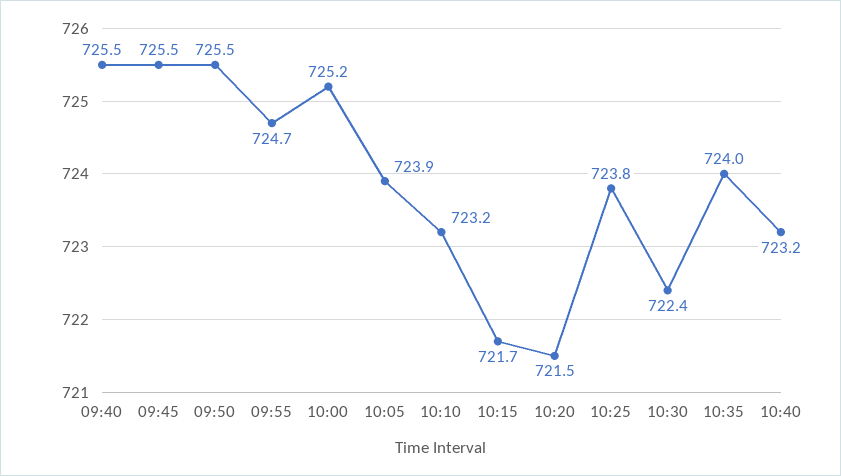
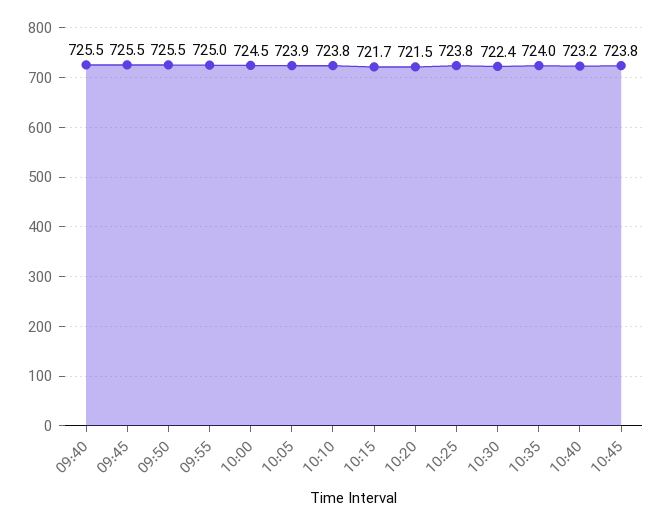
09:55: 724.7 -> 725
10:00: 725.2 -> 724.5
10:10: 723.2 -> 723.8
10:45: none -> 723.8

